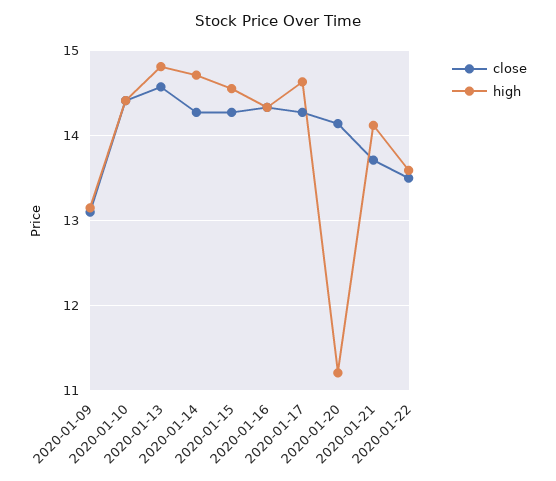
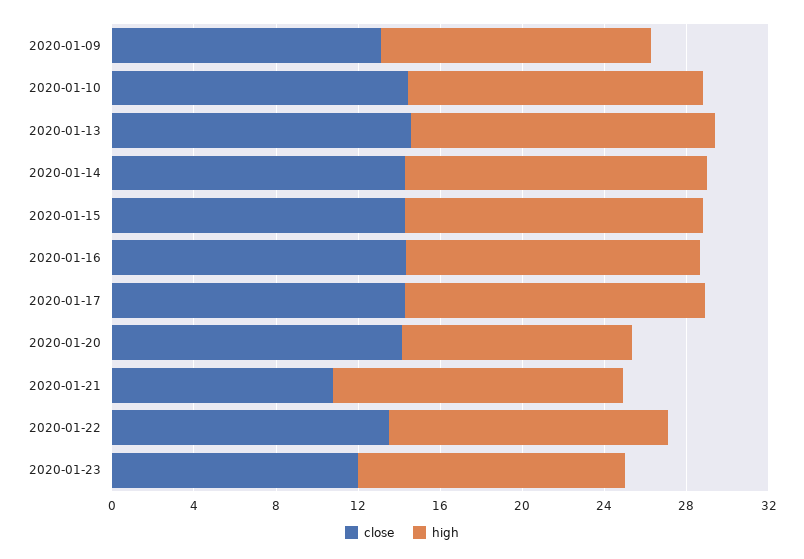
close, 2020-01-21: 13.7 -> 11
close, 2020-01-23: none -> 12
high, 2020-01-23: none -> 13

